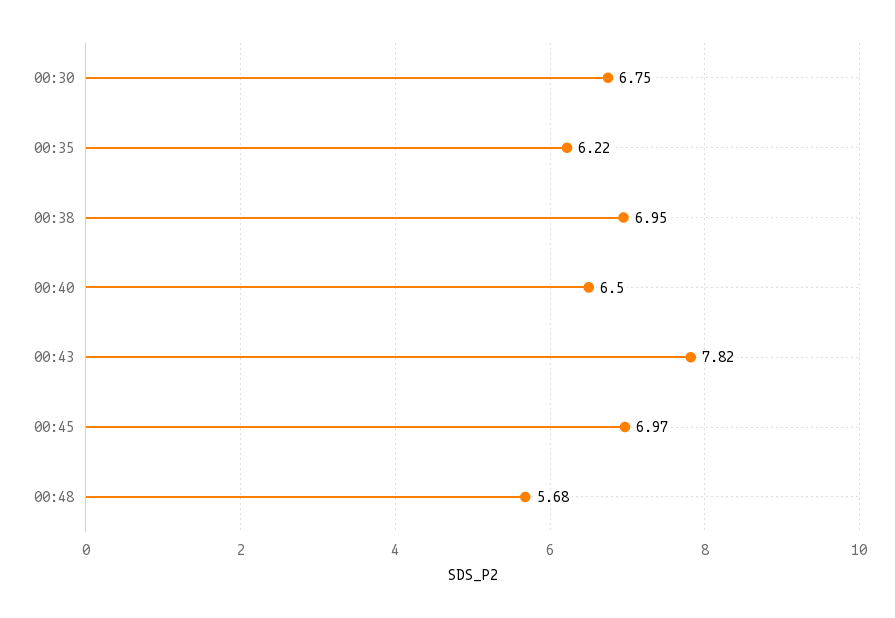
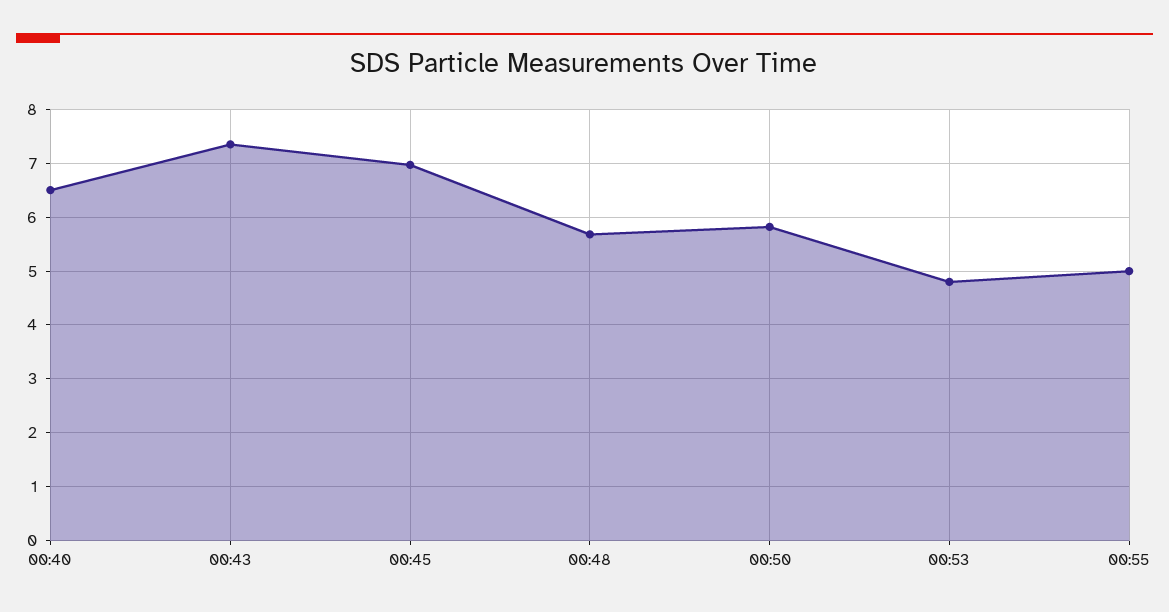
00:30: 6.75 -> none
00:35: 6.22 -> none
00:38: 6.95 -> none
00:43: 7.82 -> 7.4
00:50: none -> 5.8
00:53: none -> 4.8
00:55: none -> 5

